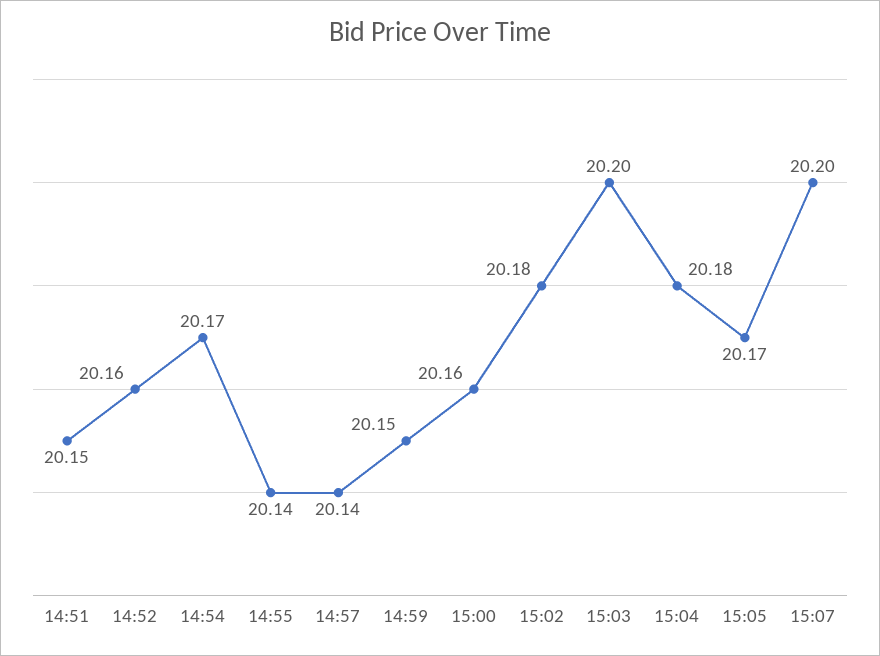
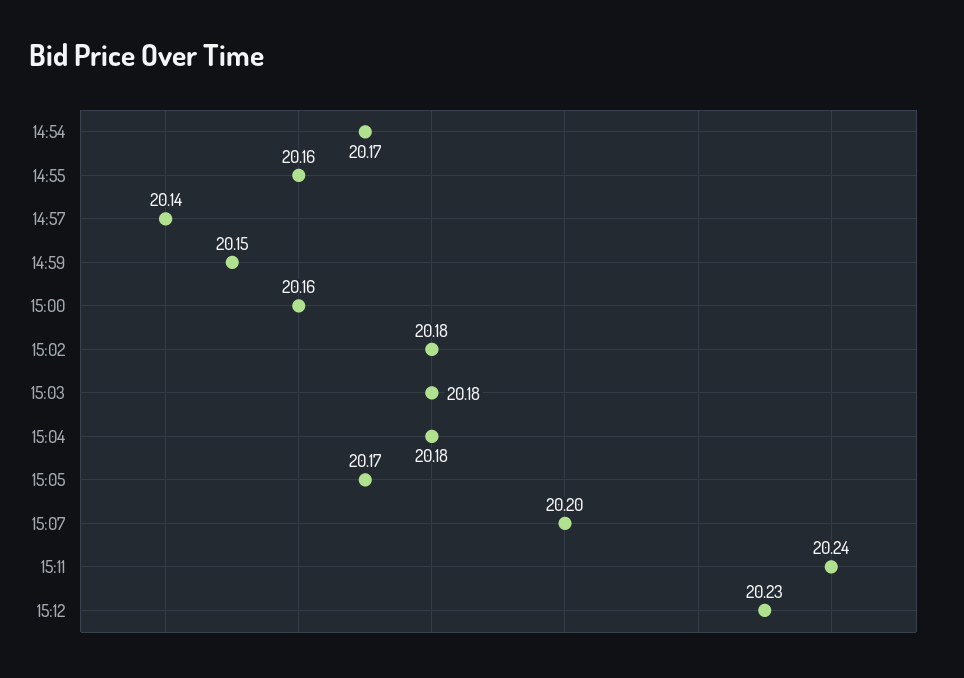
14:51: 20.15 -> none
14:52: 20.16 -> none
14:55: 20.14 -> 20.16
15:03: 20.2 -> 20.18
15:11: none -> 20.24
15:12: none -> 20.23

